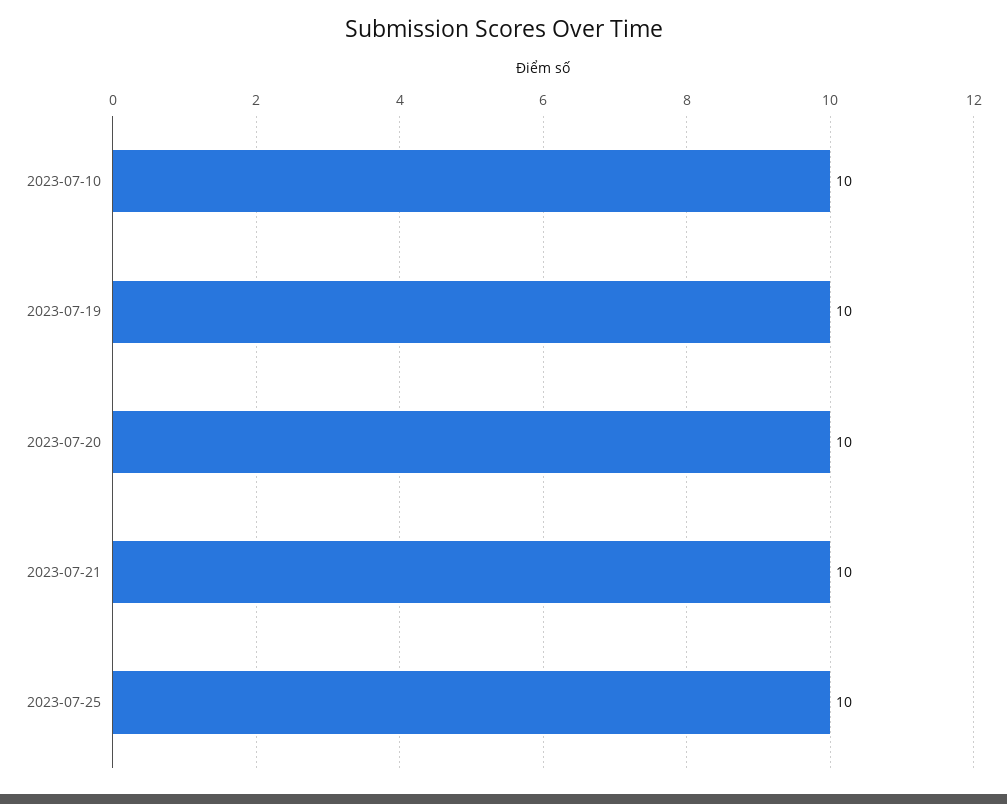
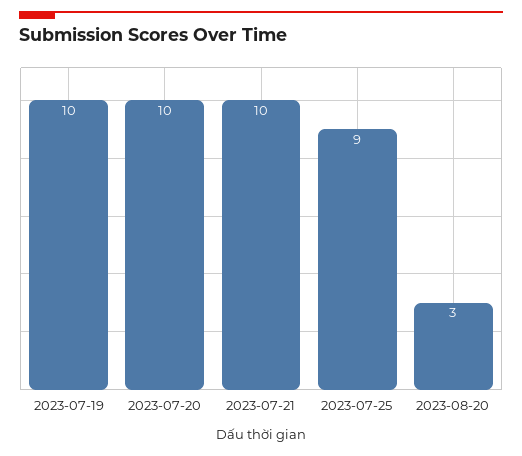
2023-07-10: 10 -> none
2023-07-25: 10 -> 9
2023-08-20: none -> 3

